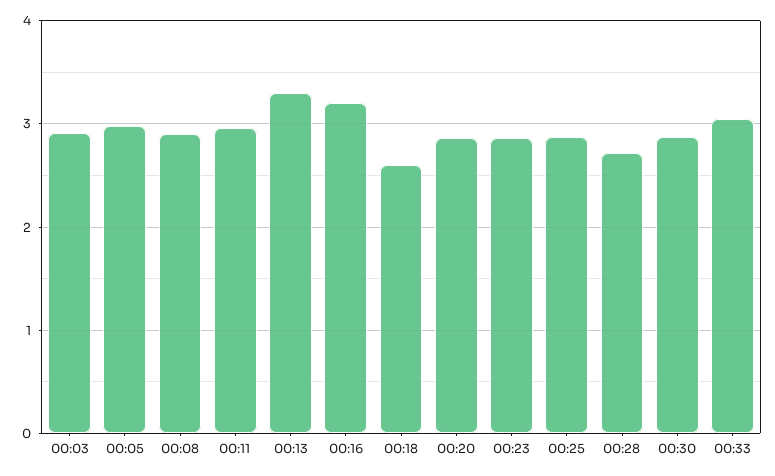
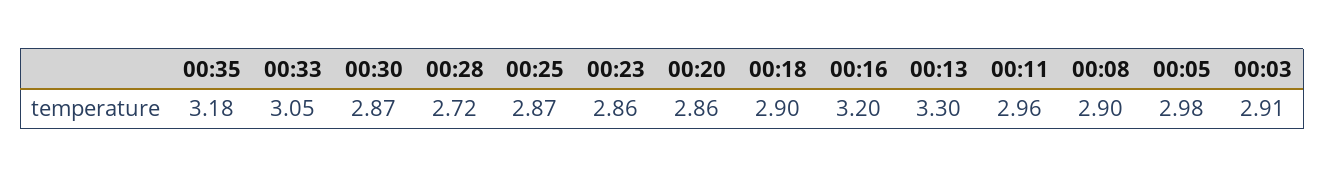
00:18: 2.6 -> 2.9
00:35: none -> 3.18

